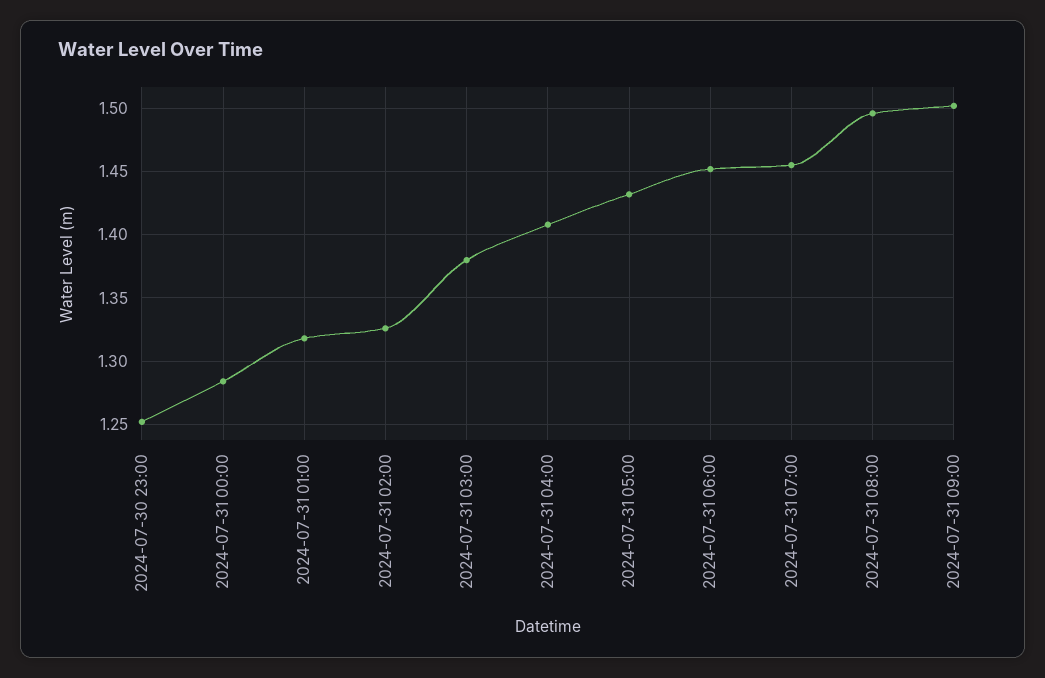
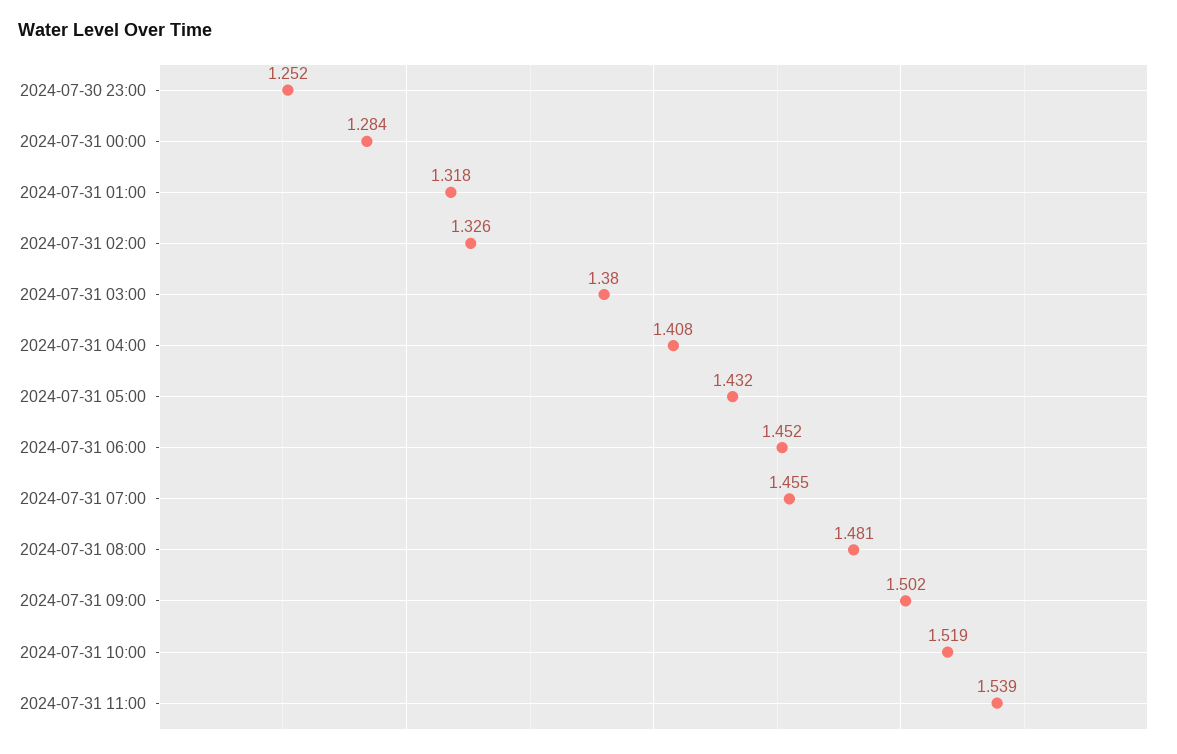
2024-07-31 08:00: 1.495 -> 1.481
2024-07-31 10:00: none -> 1.519
2024-07-31 11:00: none -> 1.539

